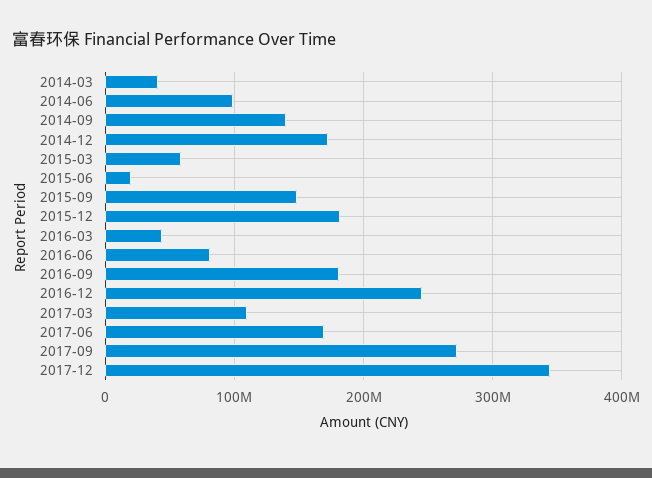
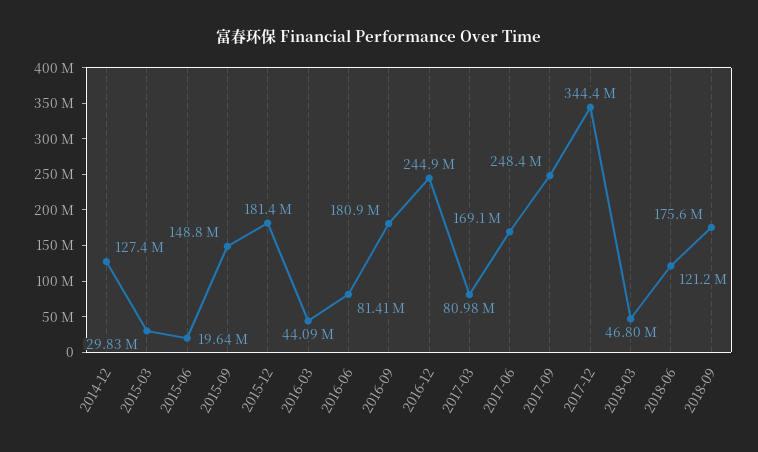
2014-03: 40000000 -> none
2014-06: 100000000 -> none
2014-09: 140000000 -> none
2014-12: 170000000 -> 127400000
2015-03: 60000000 -> 29830000
2017-03: 110000000 -> 80980000
2017-09: 270000000 -> 248400000
2018-03: none -> 46800000
2018-06: none -> 121200000
2018-09: none -> 175600000

